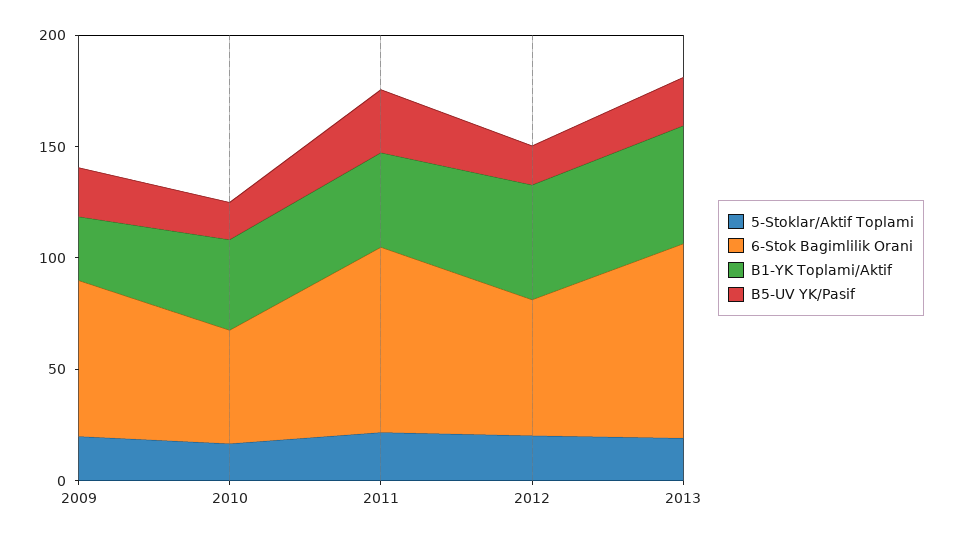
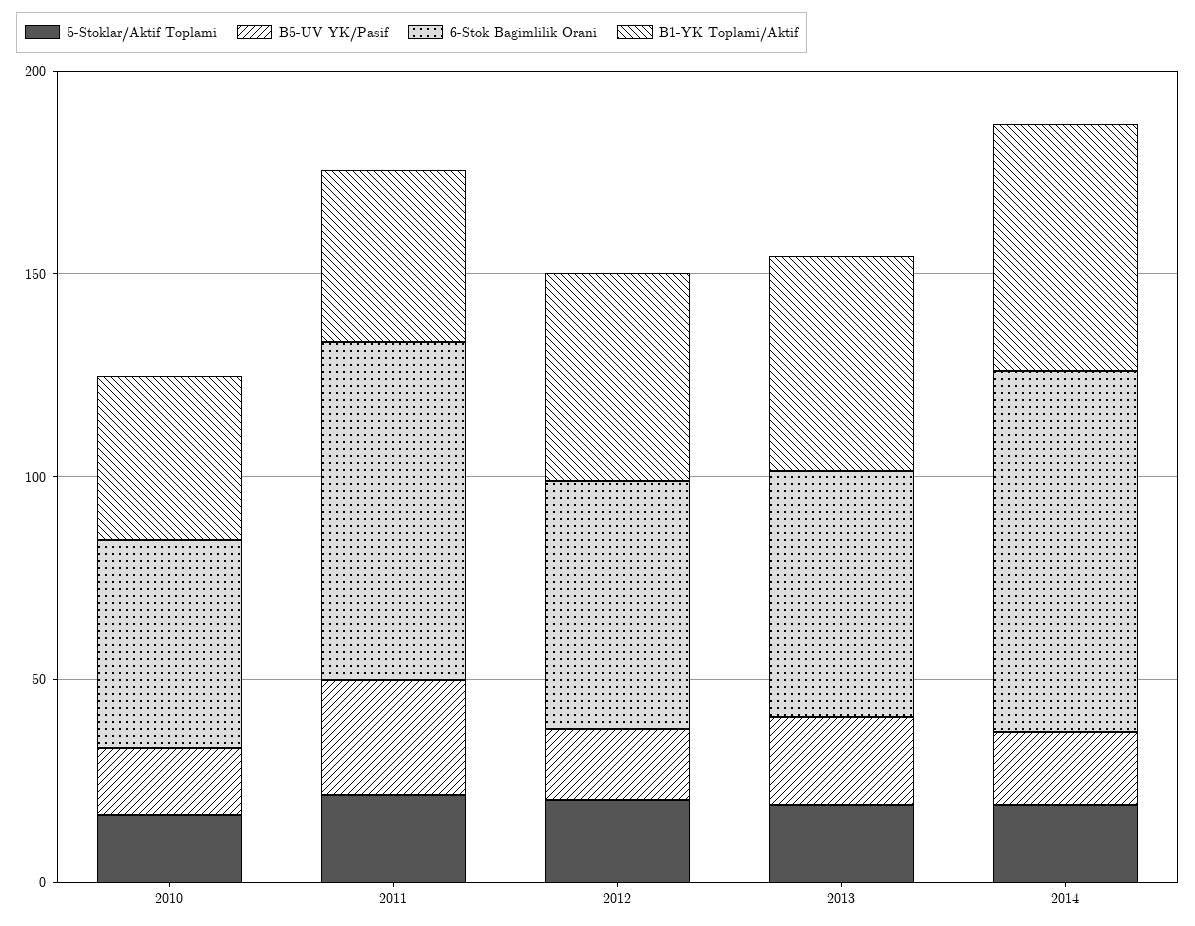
5-Stoklar/Aktif Toplami, 2009: 20 -> none
6-Stok Bagimlilik Orani, 2009: 70 -> none
B1-YK Toplami/Aktif, 2009: 30 -> none
B5-UV YK/Pasif, 2009: 20 -> none
6-Stok Bagimlilik Orani, 2013: 90 -> 60
5-Stoklar/Aktif Toplami, 2014: none -> 20
B5-UV YK/Pasif, 2014: none -> 20
6-Stok Bagimlilik Orani, 2014: none -> 90
B1-YK Toplami/Aktif, 2014: none -> 60

